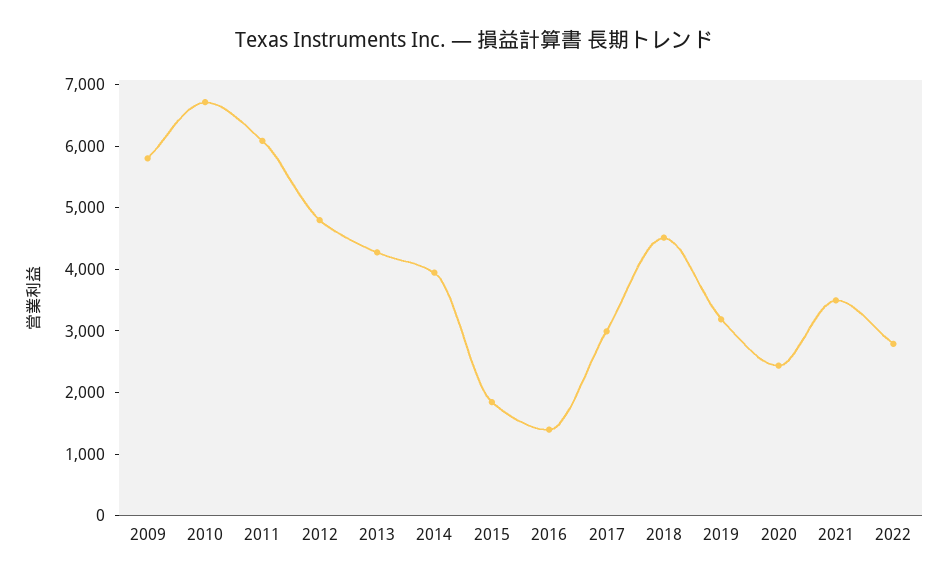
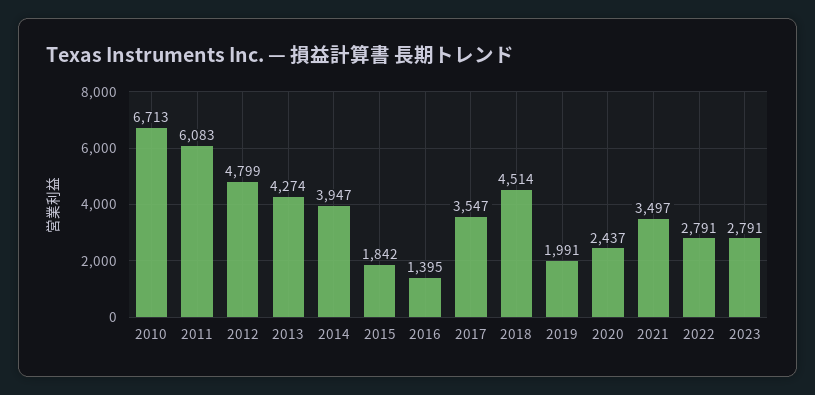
2009: 5800 -> none
2017: 3000 -> 3547
2019: 3200 -> 1991
2023: none -> 2791

